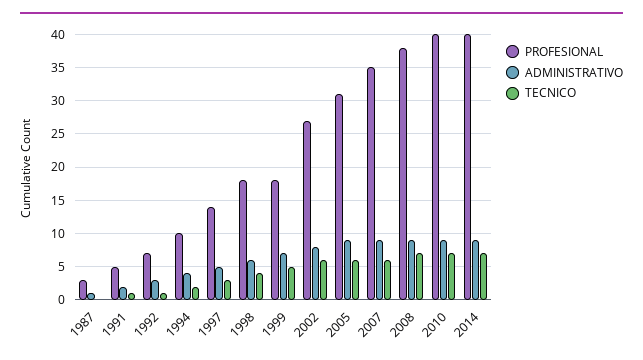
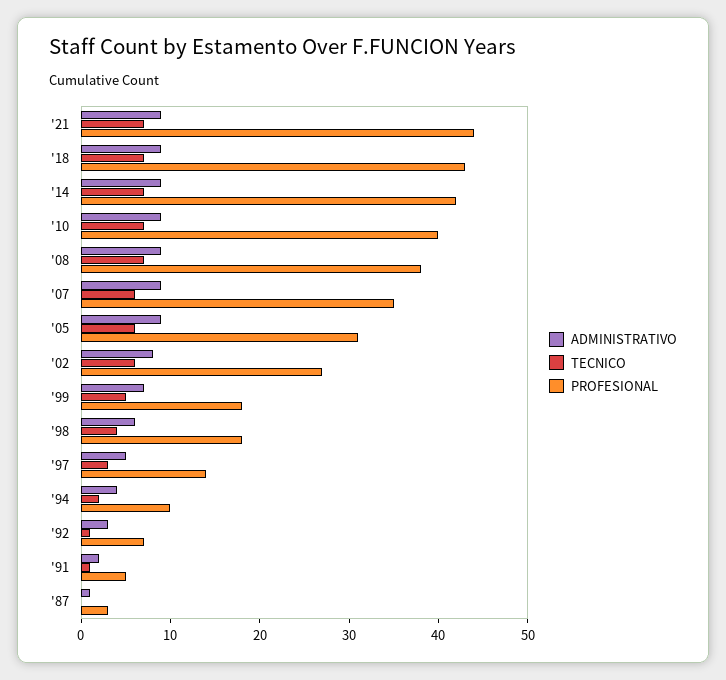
PROFESIONAL, 2014: 40 -> 42
ADMINISTRATIVO, '21: none -> 9
TECNICO, '21: none -> 7
PROFESIONAL, '21: none -> 44
ADMINISTRATIVO, '18: none -> 9
TECNICO, '18: none -> 7
PROFESIONAL, '18: none -> 43

